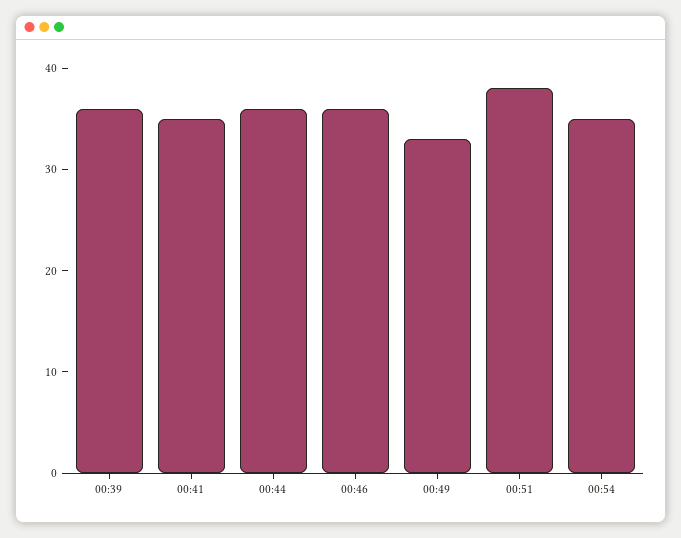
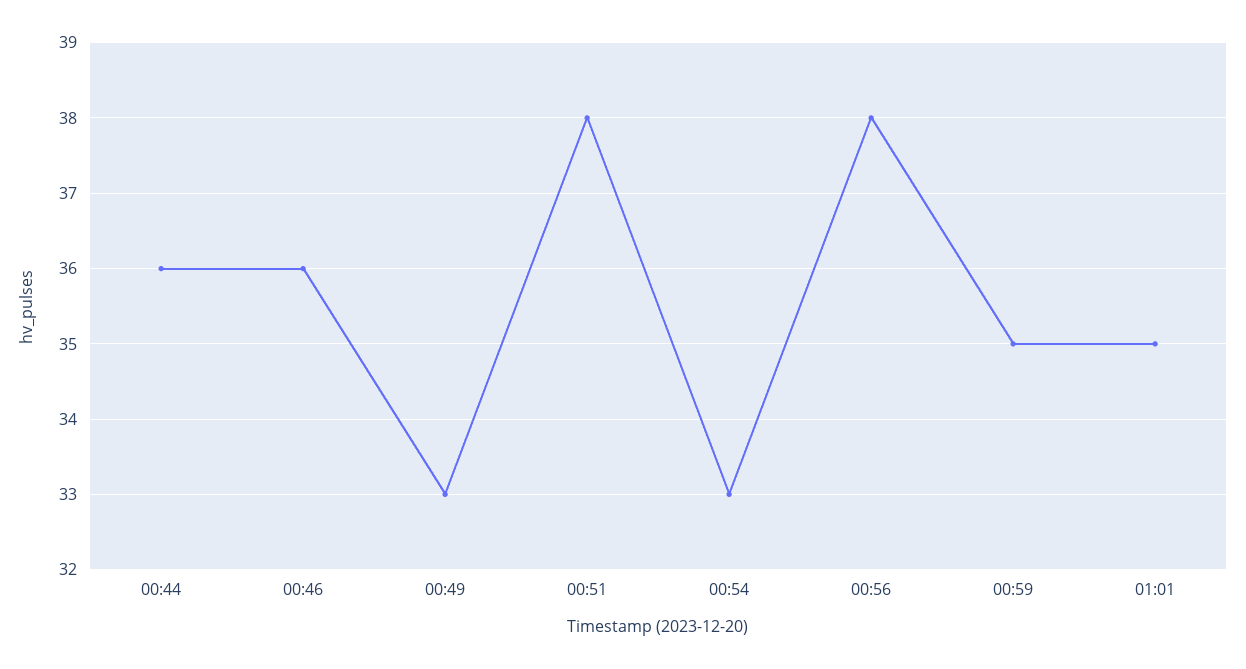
00:39: 36 -> none
00:41: 35 -> none
00:54: 35 -> 33
00:56: none -> 38
00:59: none -> 35
01:01: none -> 35

